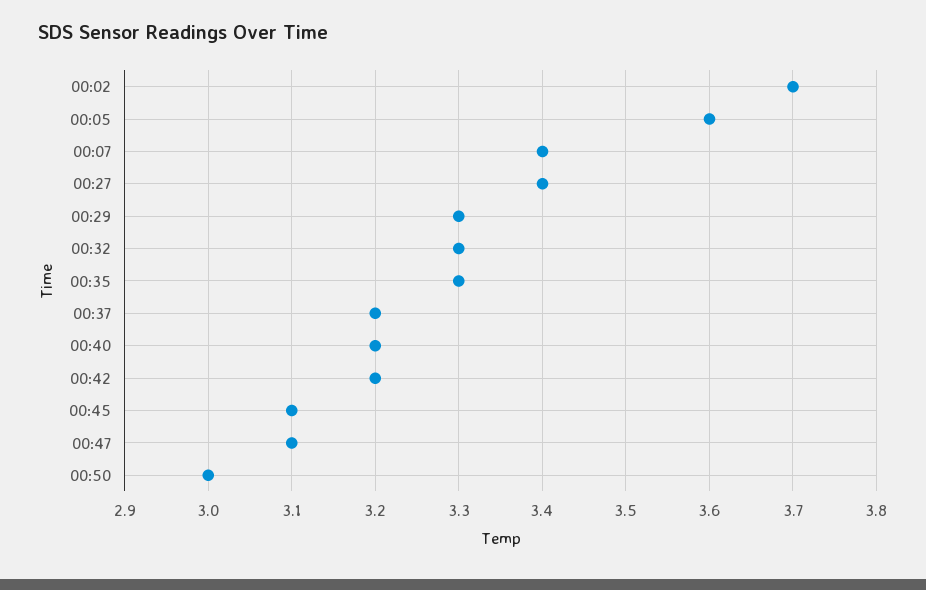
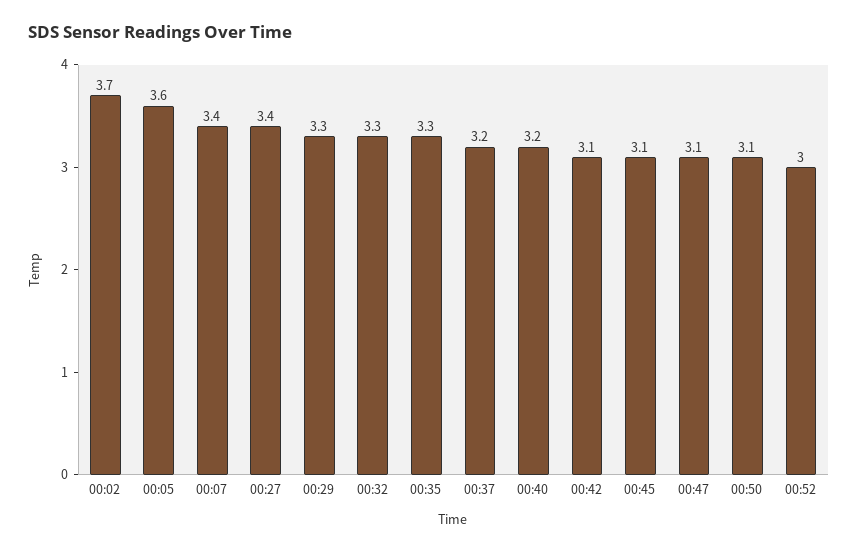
00:42: 3.2 -> 3.1
00:50: 3 -> 3.1
00:52: none -> 3

